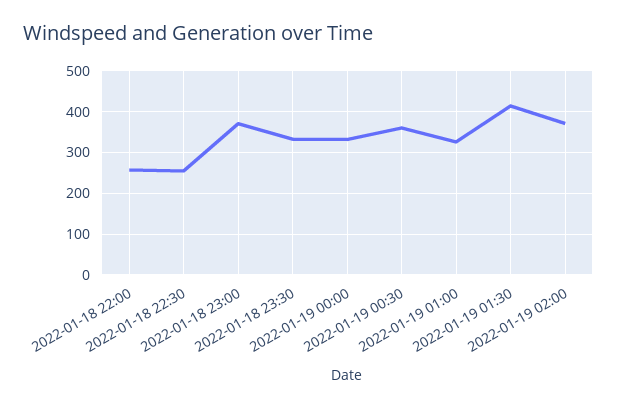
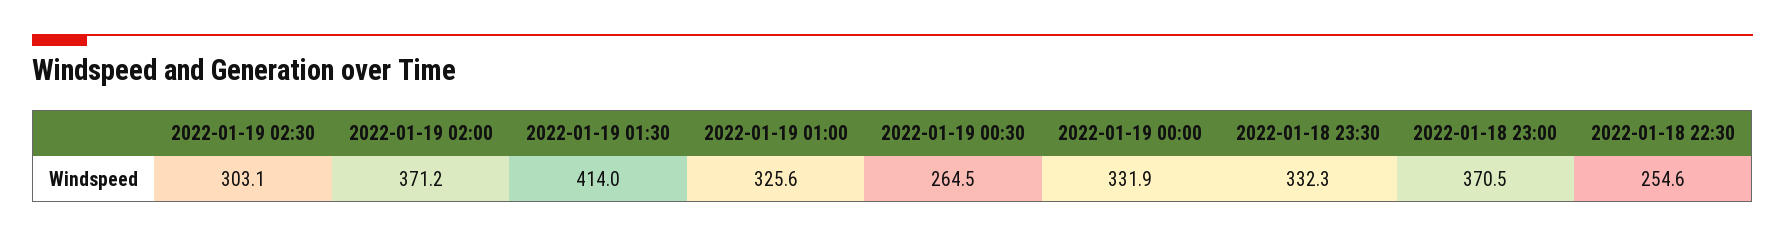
2022-01-18 22:00: 260 -> none
2022-01-19 00:30: 360 -> 264.5
2022-01-19 02:30: none -> 303.1

